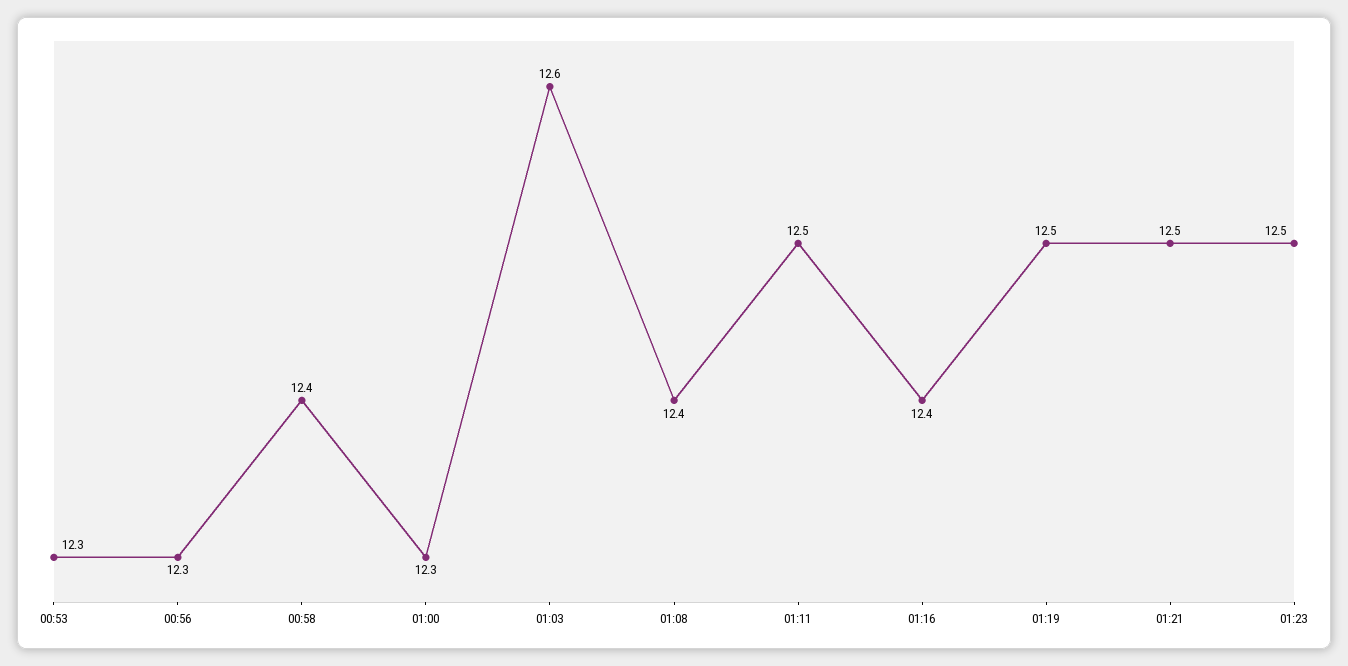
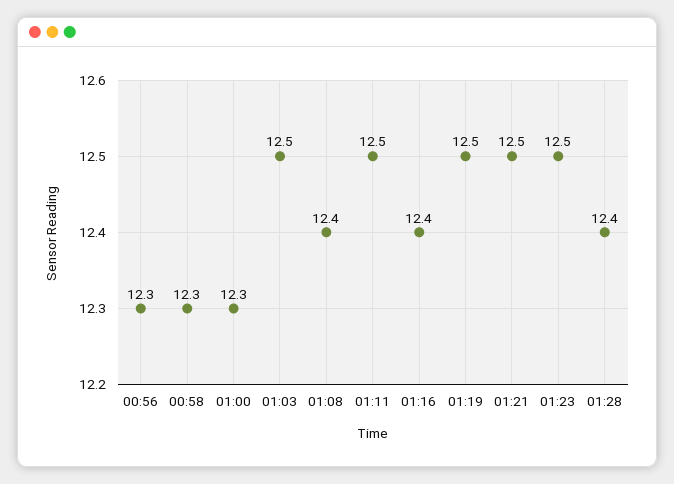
00:53: 12.3 -> none
00:58: 12.4 -> 12.3
01:03: 12.6 -> 12.5
01:28: none -> 12.4

